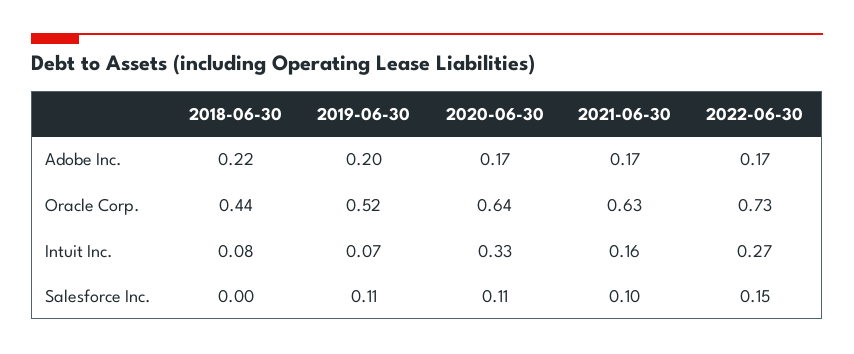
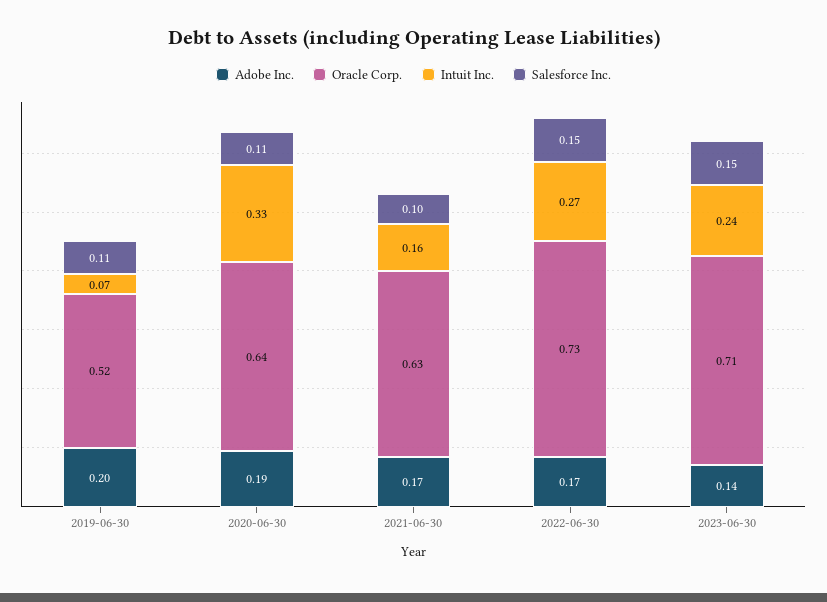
Adobe Inc., 2018-06-30: 0.22 -> none
Adobe Inc., 2020-06-30: 0.17 -> 0.19
Oracle Corp., 2018-06-30: 0.44 -> none
Intuit Inc., 2018-06-30: 0.08 -> none
Salesforce Inc., 2018-06-30: 0 -> none
Adobe Inc., 2023-06-30: none -> 0.14
Oracle Corp., 2023-06-30: none -> 0.71
Intuit Inc., 2023-06-30: none -> 0.24
Salesforce Inc., 2023-06-30: none -> 0.15

